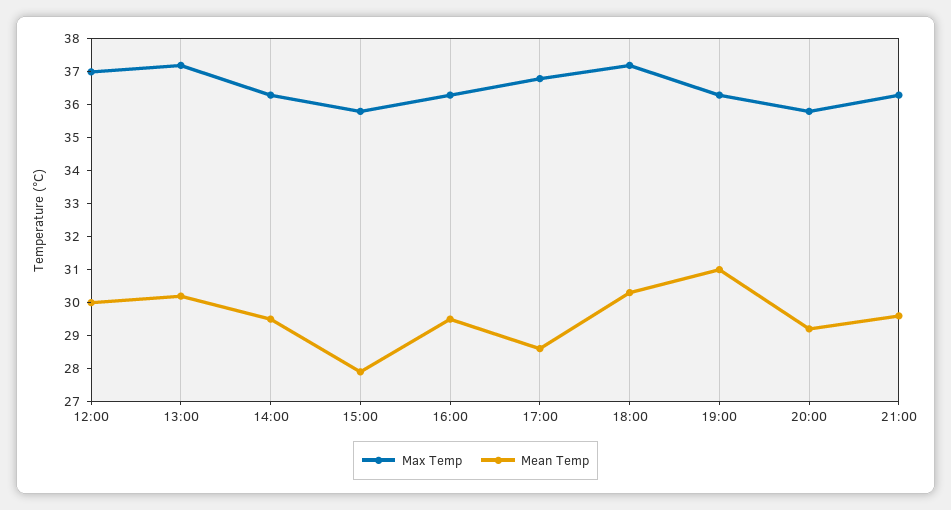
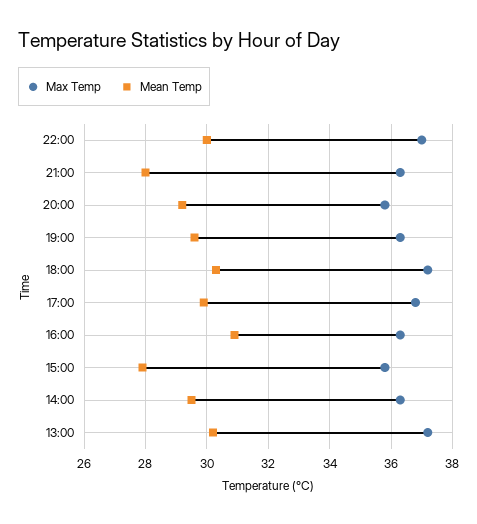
Max Temp, 12:00: 37 -> none
Mean Temp, 12:00: 30 -> none
Mean Temp, 16:00: 29.5 -> 31
Mean Temp, 17:00: 28.5 -> 30
Mean Temp, 19:00: 31 -> 29.5
Mean Temp, 21:00: 29.5 -> 28
Max Temp, 22:00: none -> 37
Mean Temp, 22:00: none -> 30

